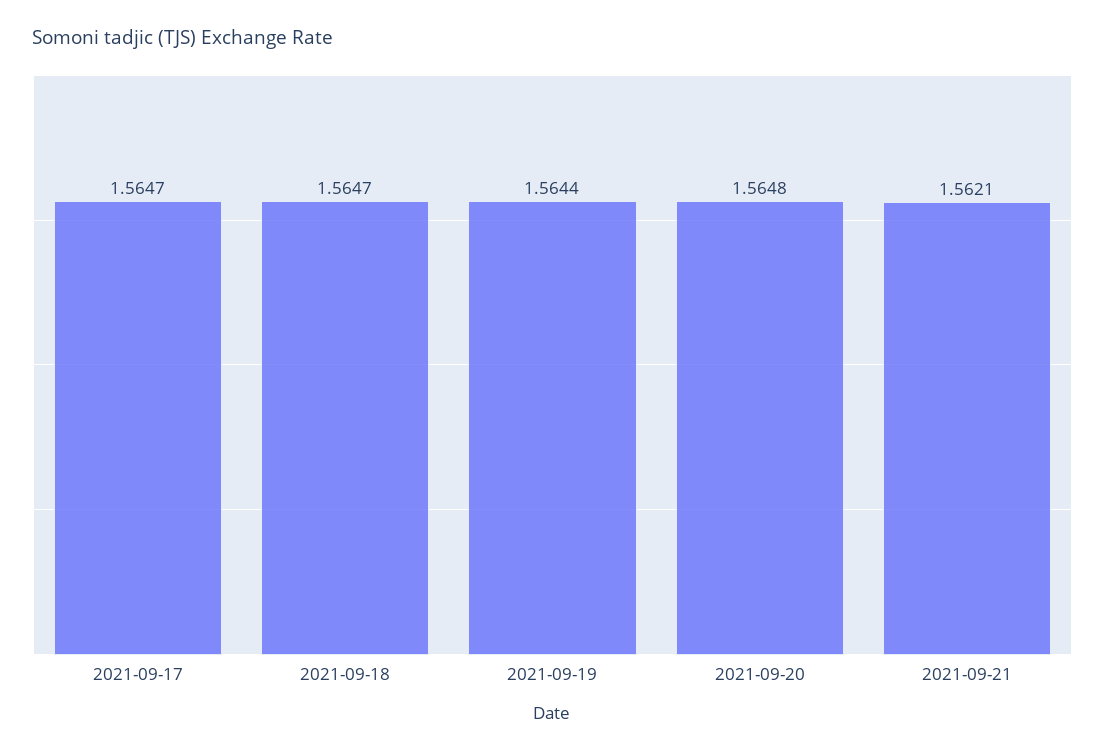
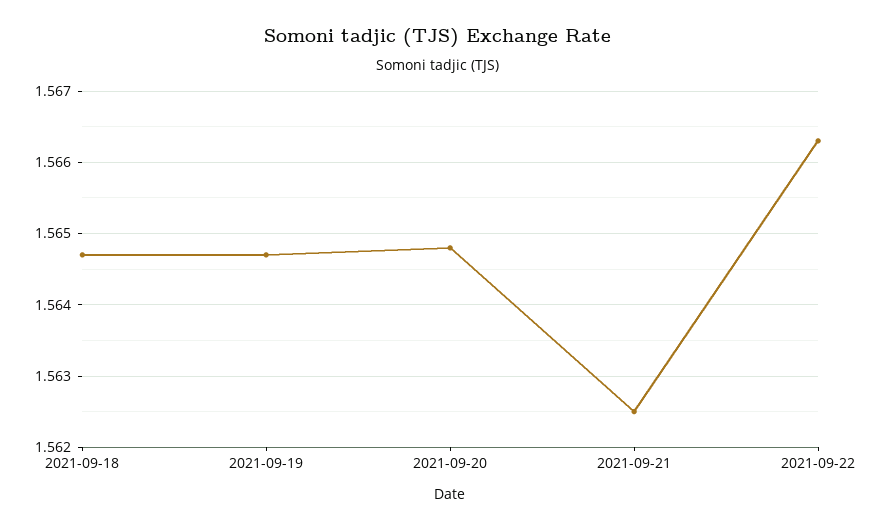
2021-09-17: 1.5647 -> none
2021-09-19: 1.5644 -> 1.5647
2021-09-21: 1.5621 -> 1.5625
2021-09-22: none -> 1.5663

